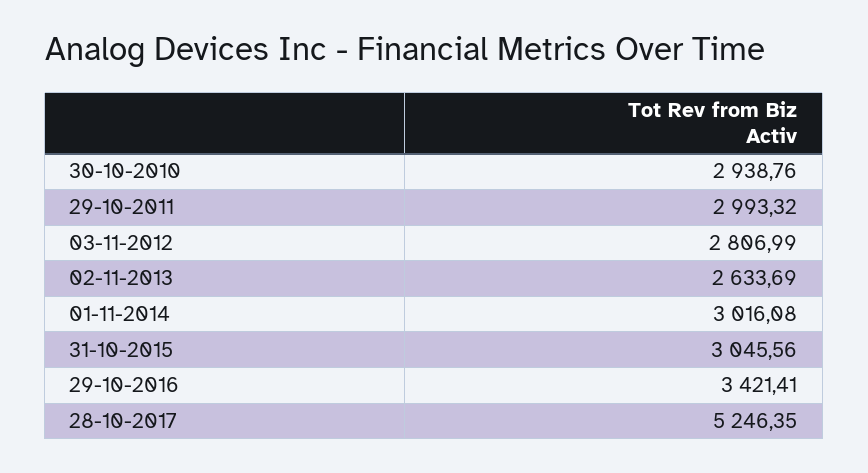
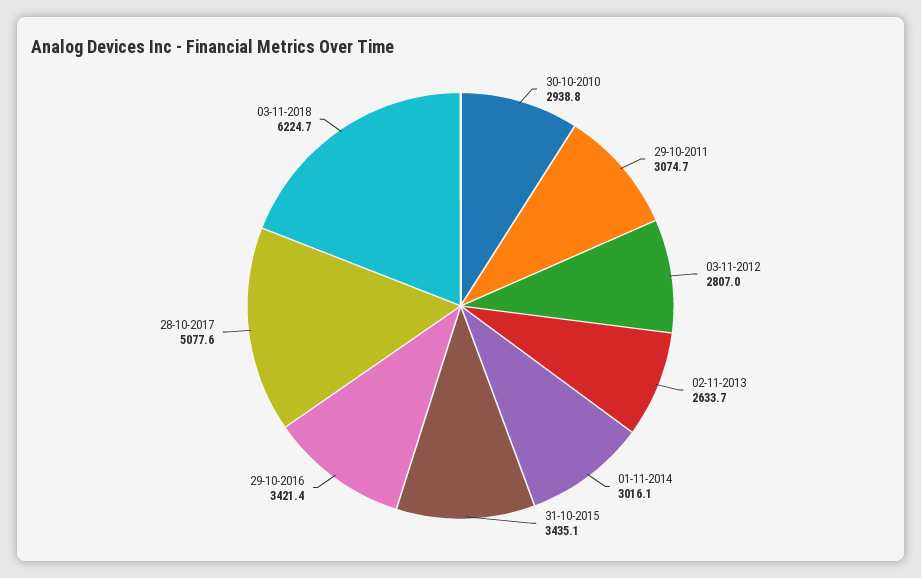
29-10-2011: 2993.32 -> 3074.7
31-10-2015: 3045.56 -> 3435.1
28-10-2017: 5246.35 -> 5077.6
03-11-2018: none -> 6224.7

